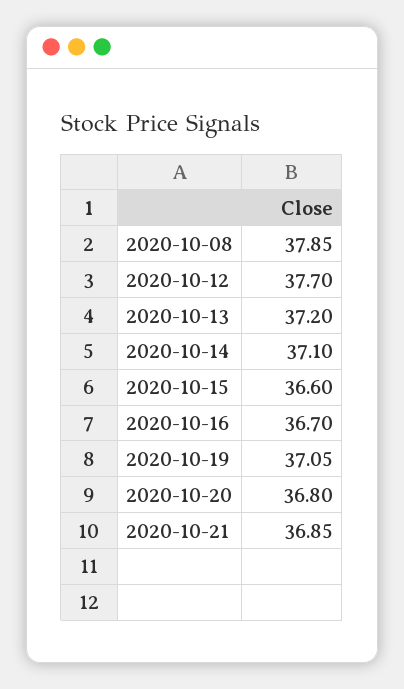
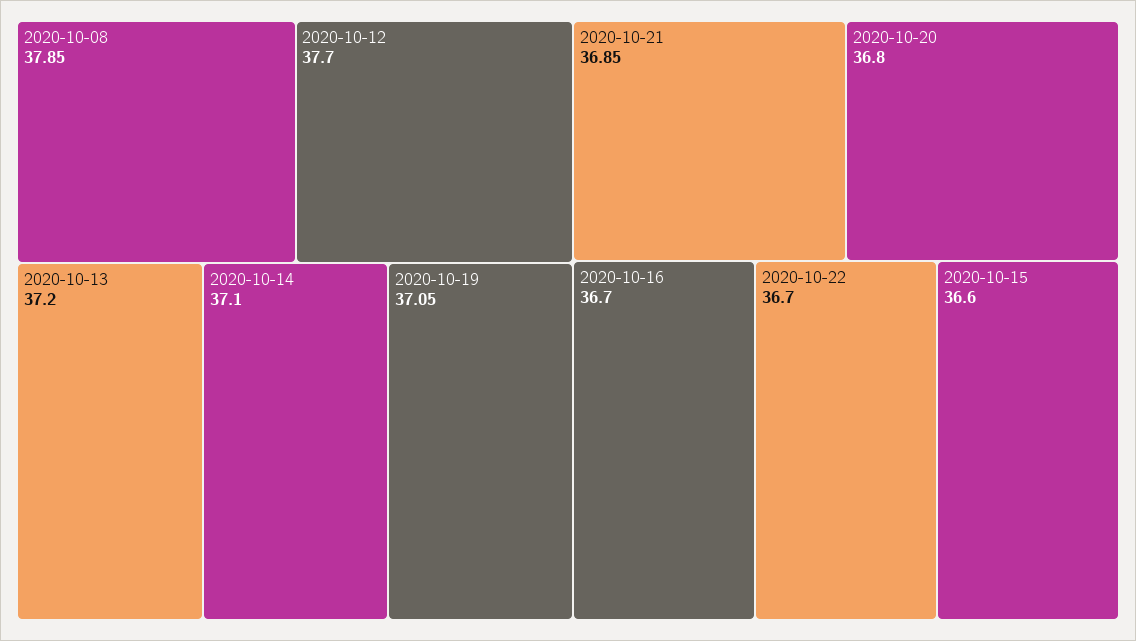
2020-10-22: none -> 36.7

